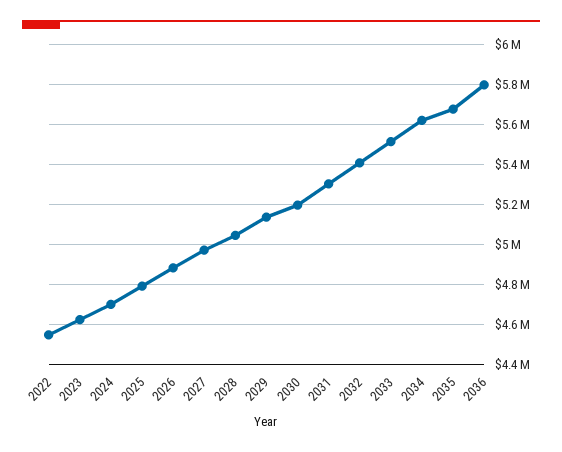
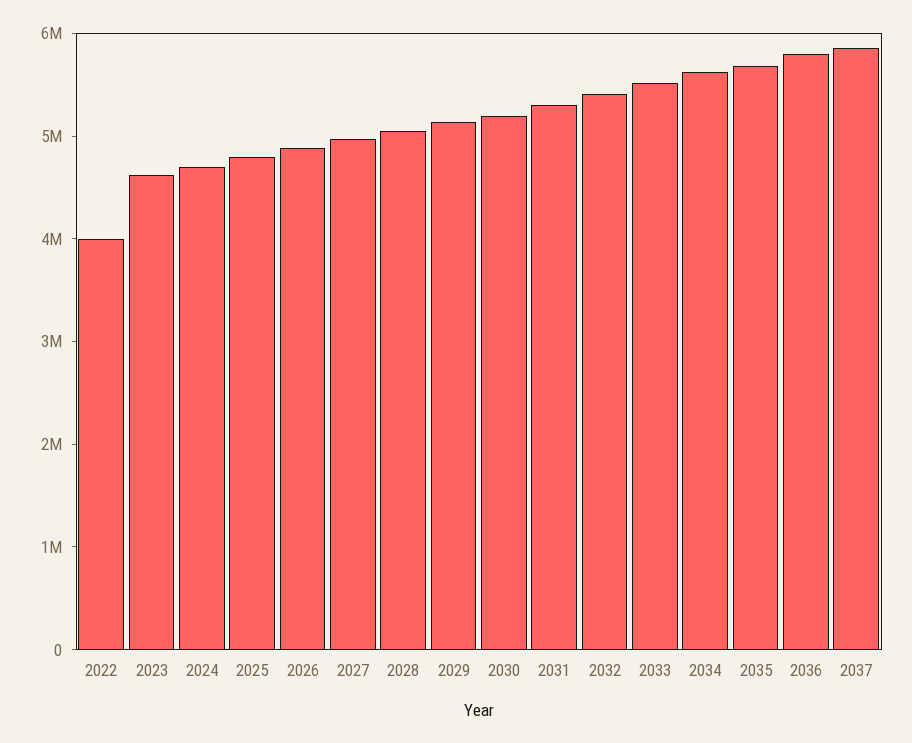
2022: 4550000 -> 4000000
2037: none -> 5800000

